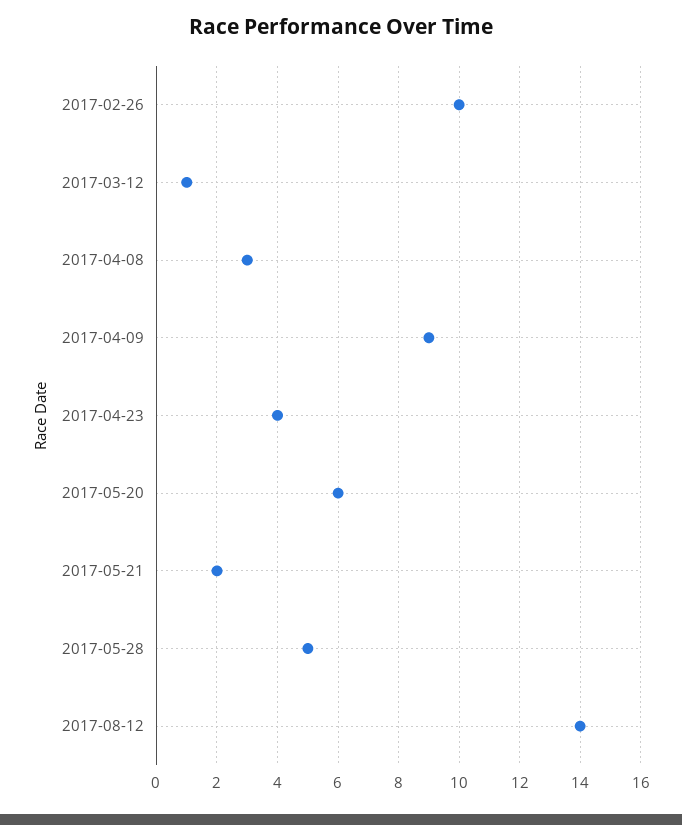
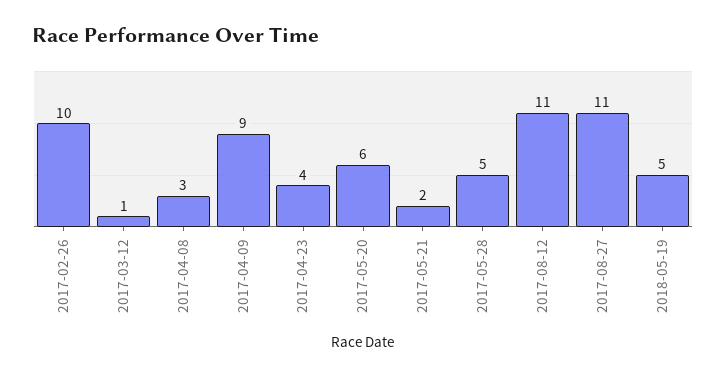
2017-08-12: 14 -> 11
2017-08-27: none -> 11
2018-05-19: none -> 5

